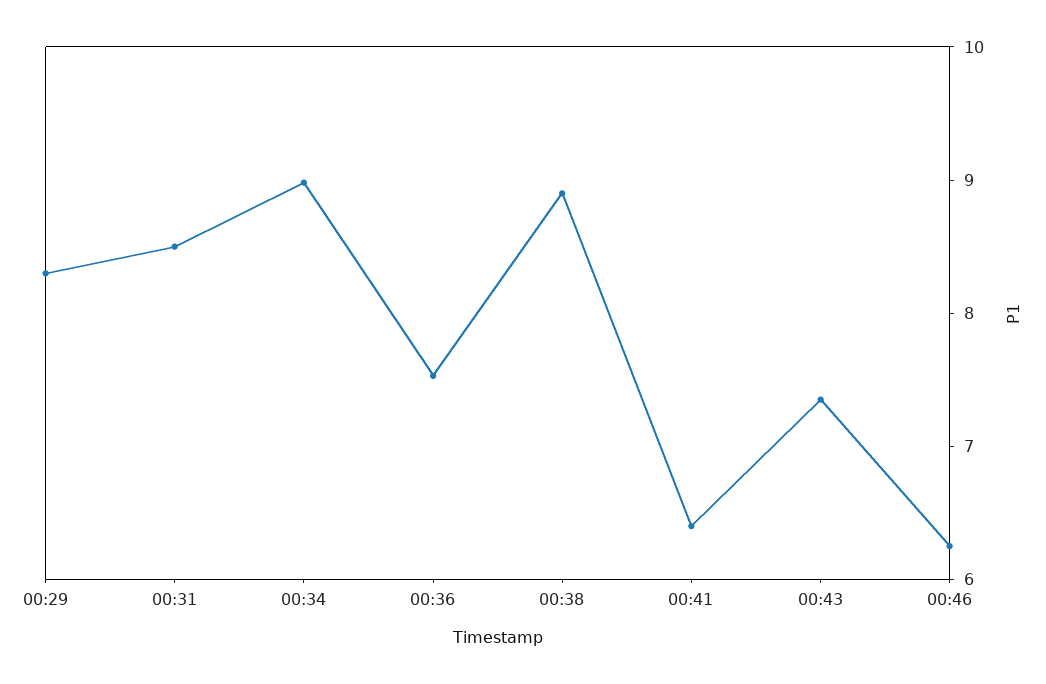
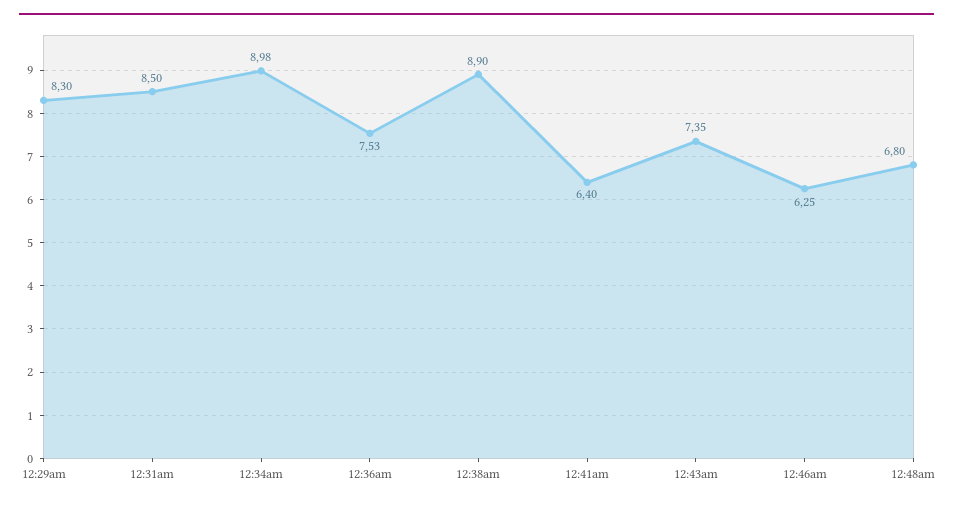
12:48am: none -> 6.8

